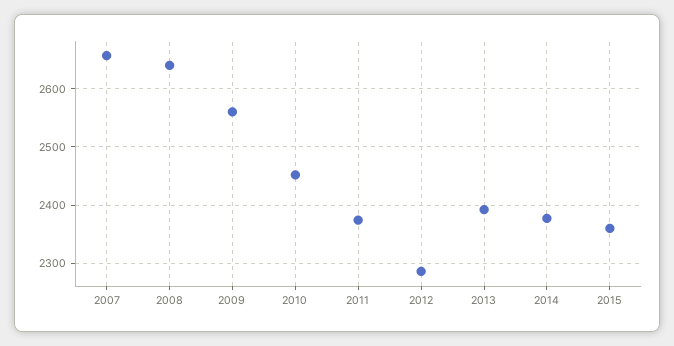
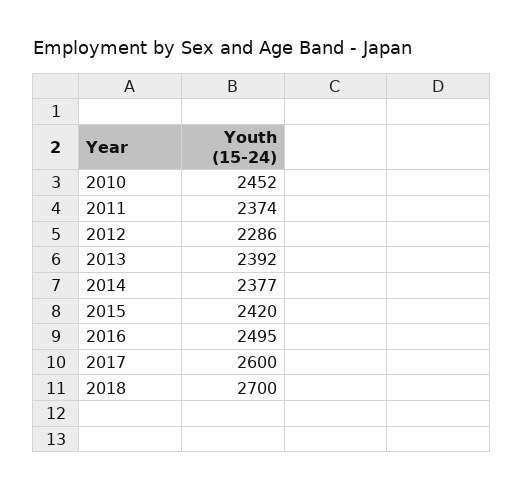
2007: 2660 -> none
2008: 2640 -> none
2009: 2560 -> none
2015: 2360 -> 2420
2016: none -> 2495
2017: none -> 2600
2018: none -> 2700

